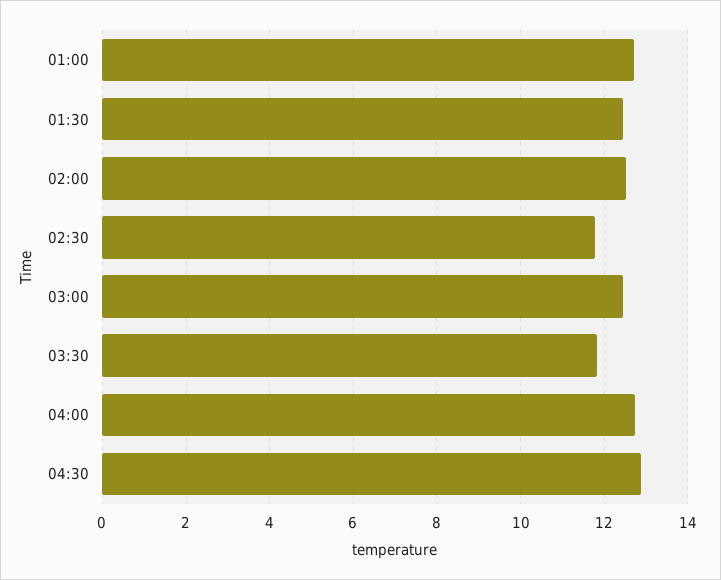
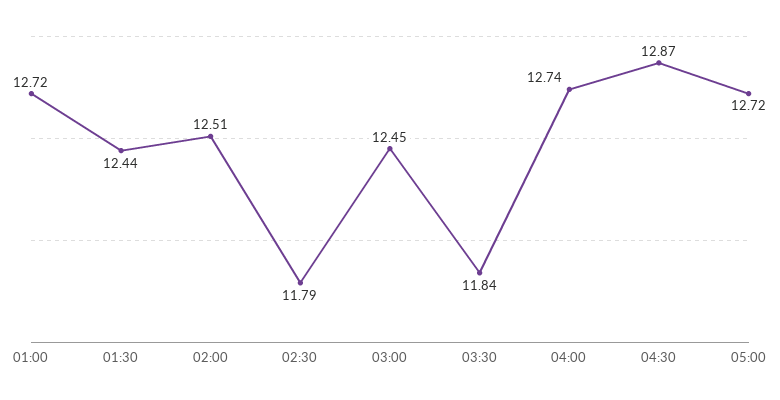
05:00: none -> 12.72

